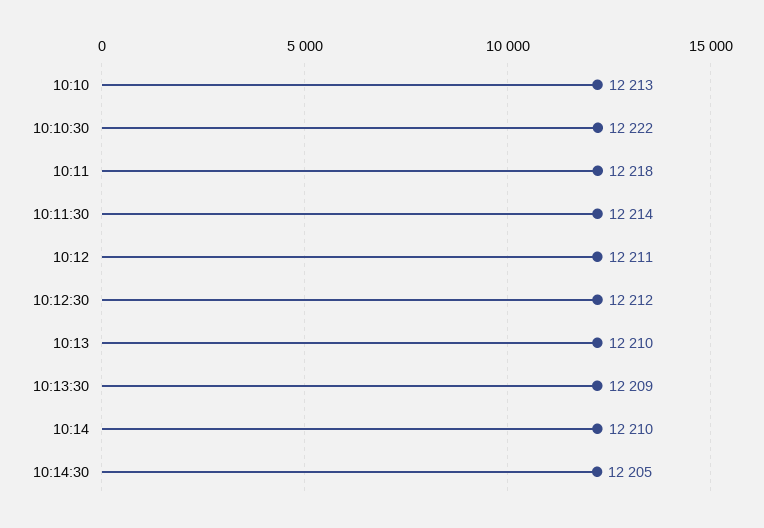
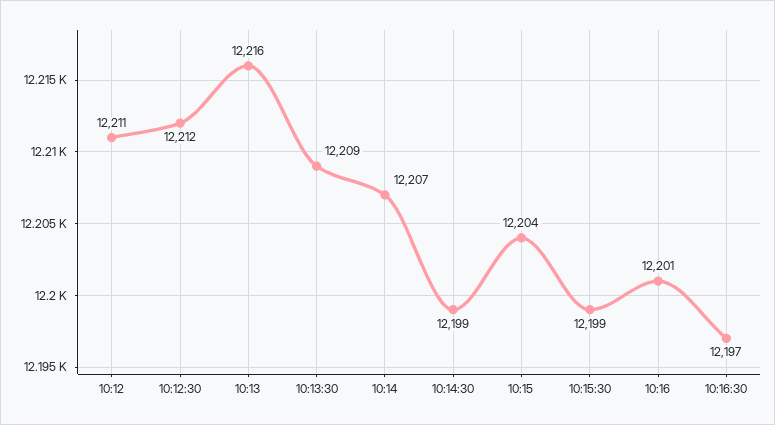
10:10: 12213 -> none
10:10:30: 12222 -> none
10:11: 12218 -> none
10:11:30: 12214 -> none
10:13: 12210 -> 12216
10:14: 12210 -> 12207
10:14:30: 12205 -> 12199
10:15: none -> 12204
10:15:30: none -> 12199
10:16: none -> 12201
10:16:30: none -> 12197

